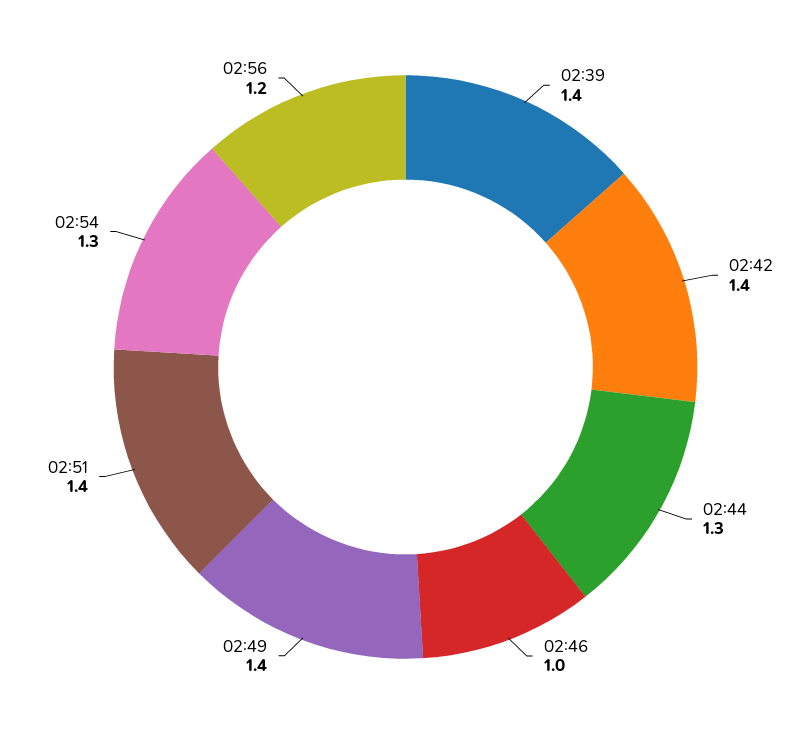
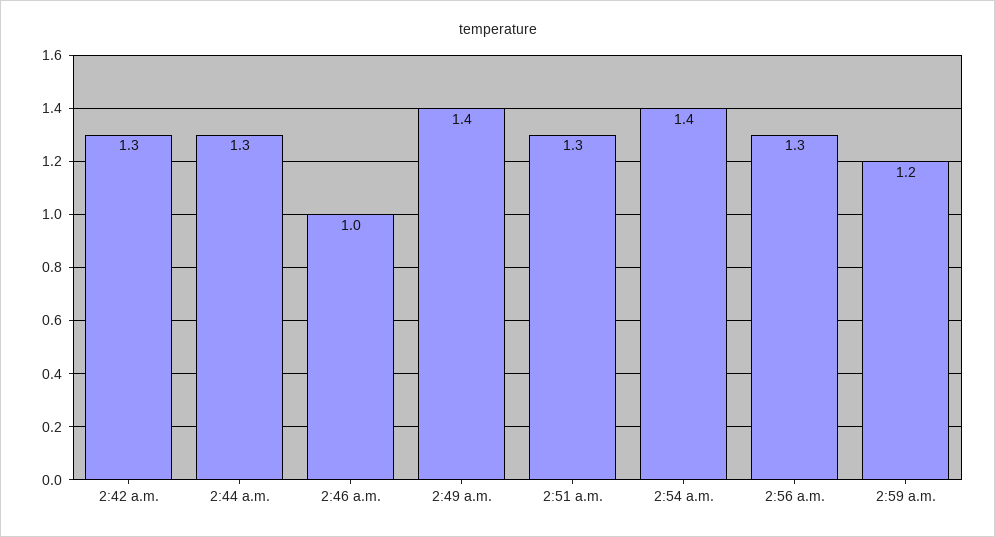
02:39: 1.4 -> none
02:42: 1.4 -> 1.3
02:51: 1.4 -> 1.3
02:54: 1.3 -> 1.4
02:56: 1.2 -> 1.3
2:59 a.m.: none -> 1.2

